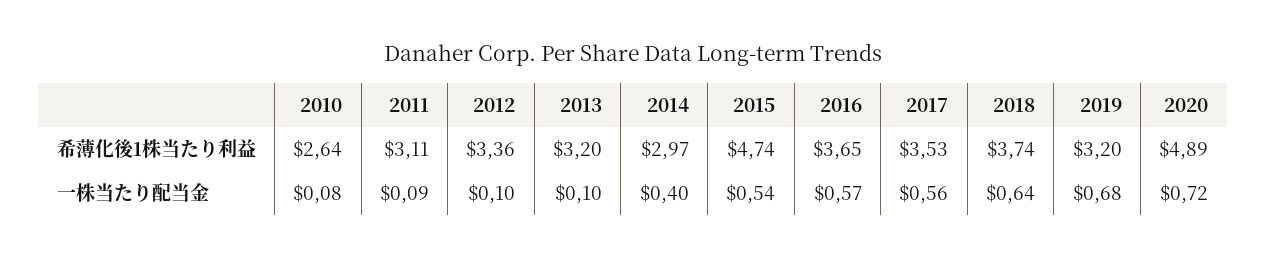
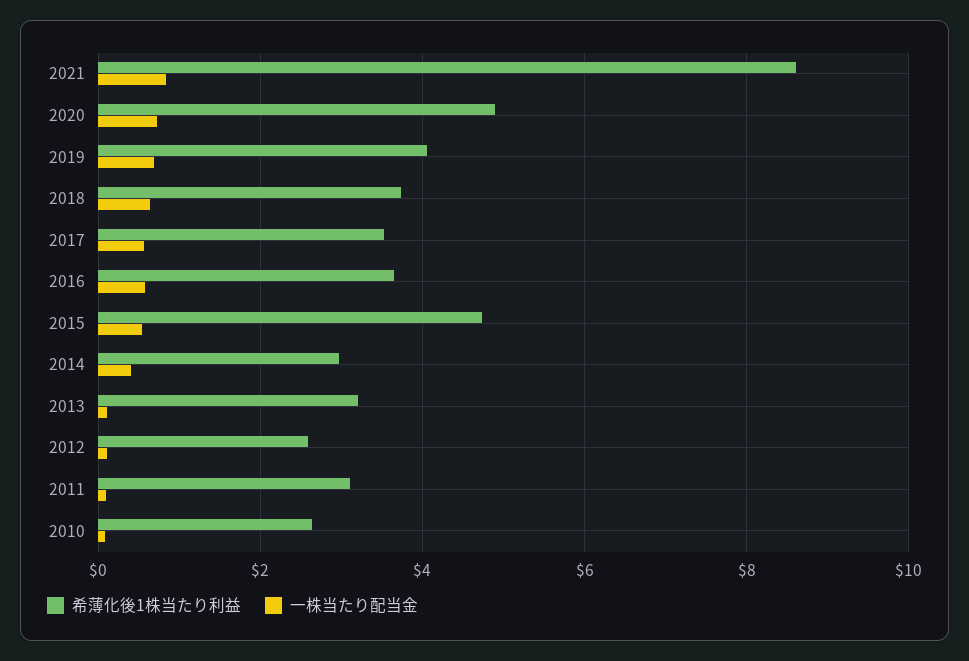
希薄化後1株当たり利益, 2012: 3.36 -> 2.6
希薄化後1株当たり利益, 2019: 3.2 -> 4
希薄化後1株当たり利益, 2021: none -> 8.6
一株当たり配当金, 2021: none -> 0.8

